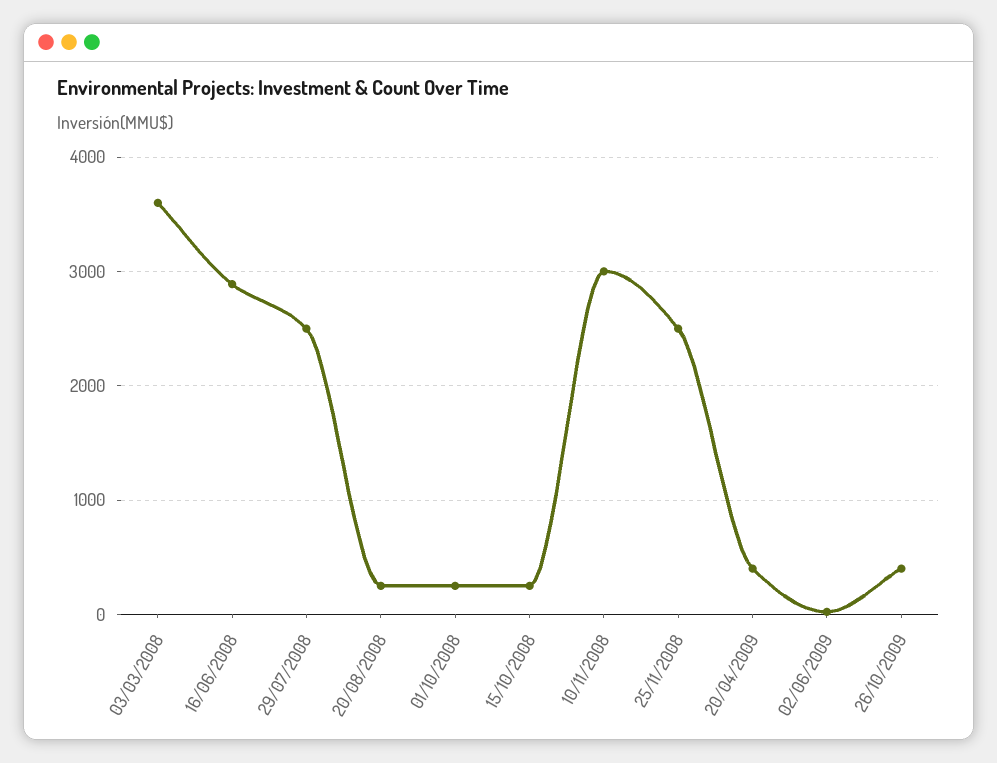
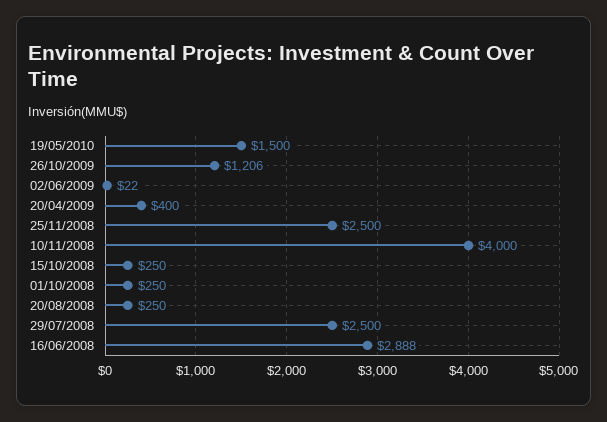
03/03/2008: 3600 -> none
10/11/2008: 3000 -> 4000
26/10/2009: 400 -> 1206
19/05/2010: none -> 1500

